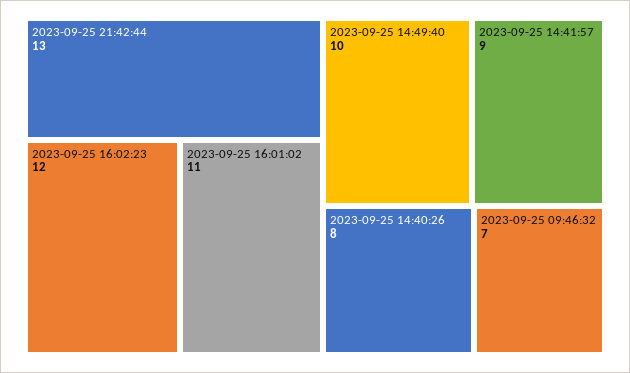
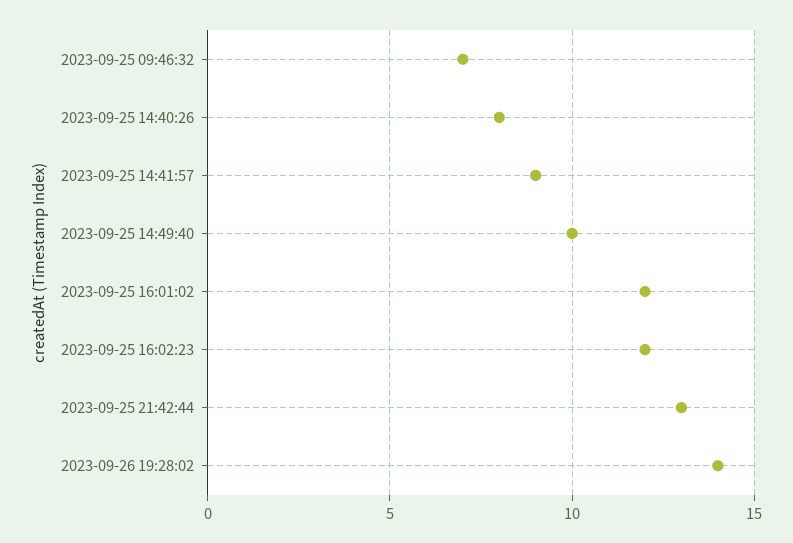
2023-09-25 16:01:02: 11 -> 12
2023-09-26 19:28:02: none -> 14

